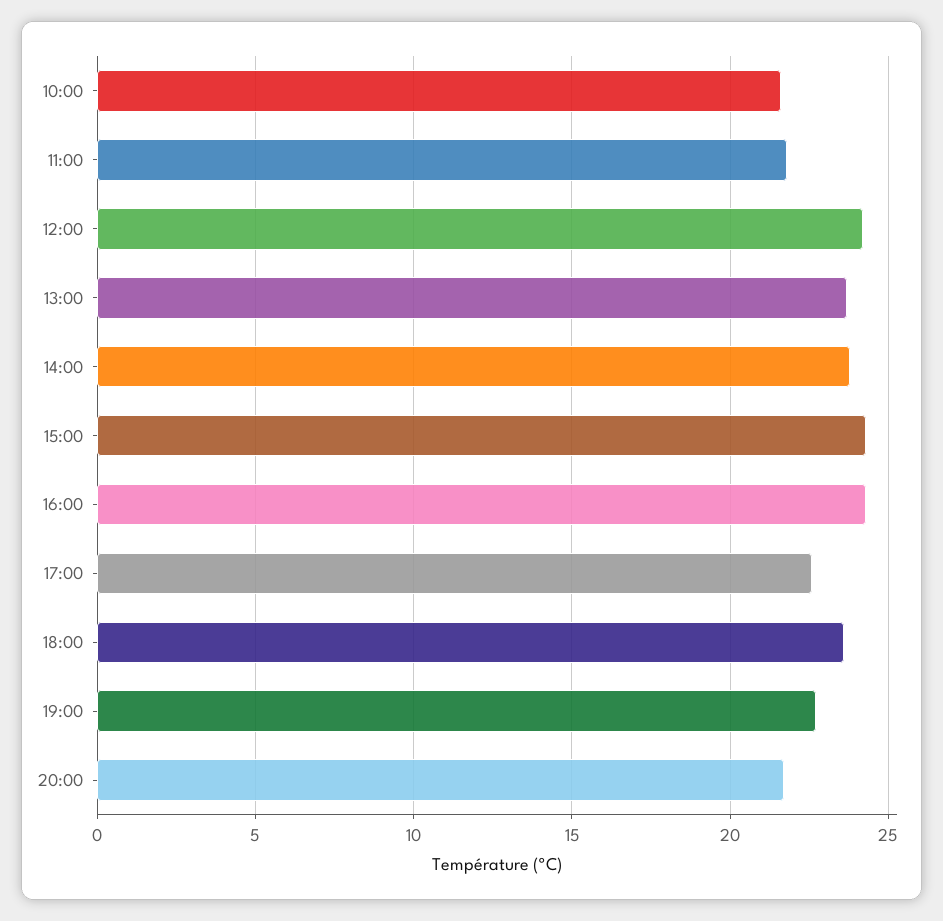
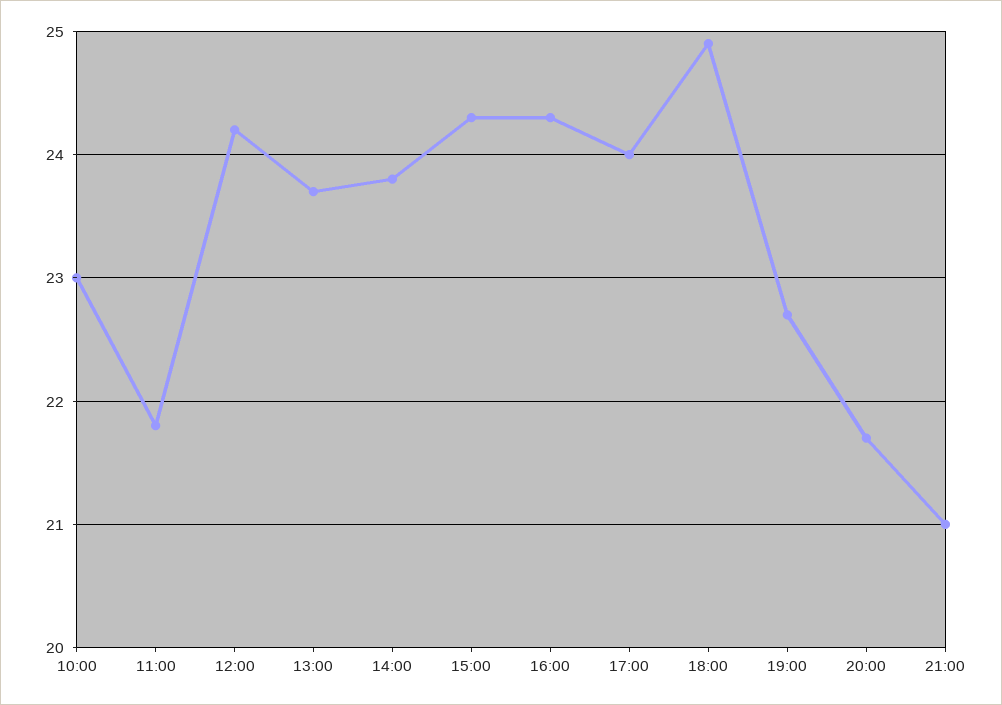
10:00: 21.5 -> 23
17:00: 22.5 -> 24
18:00: 23.5 -> 24.9
21:00: none -> 21

